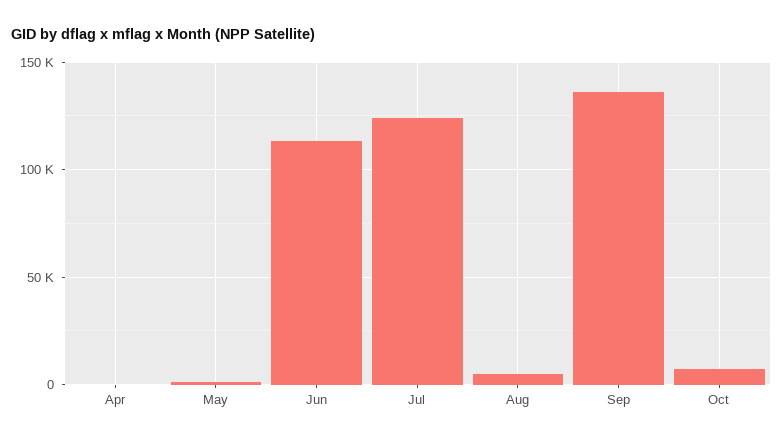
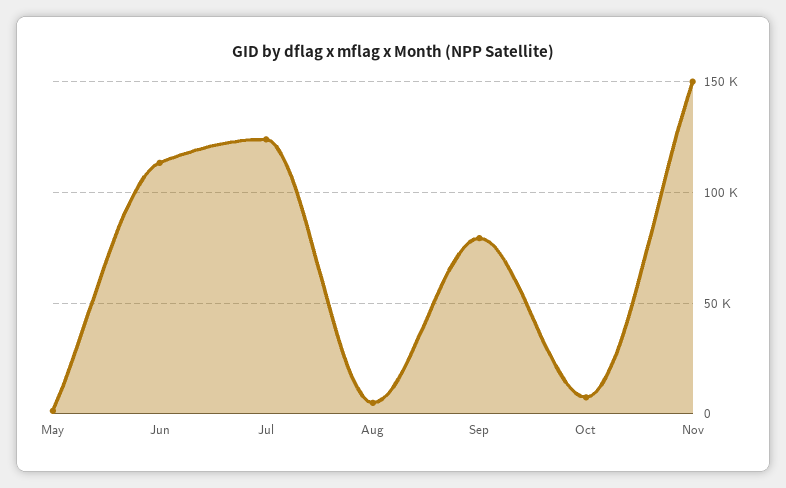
Apr: 0 -> none
Sep: 135000 -> 80000
Nov: none -> 150000

